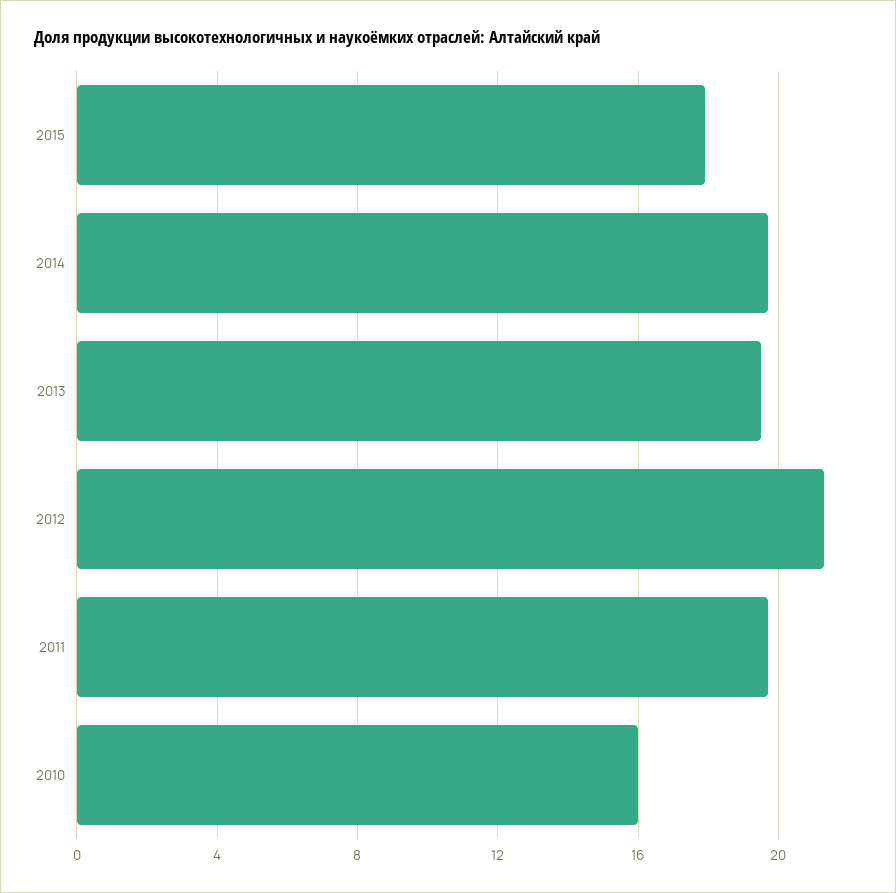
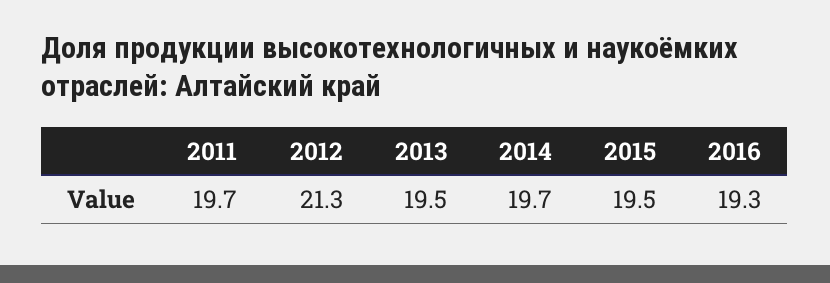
2015: 18 -> 19.5
2010: 16 -> none
2016: none -> 19.3

